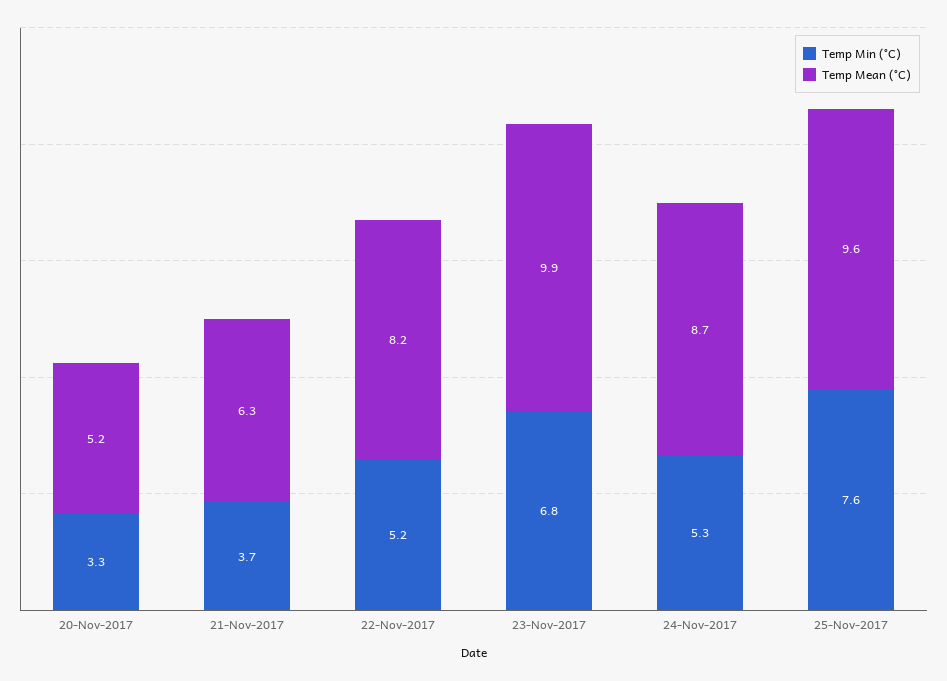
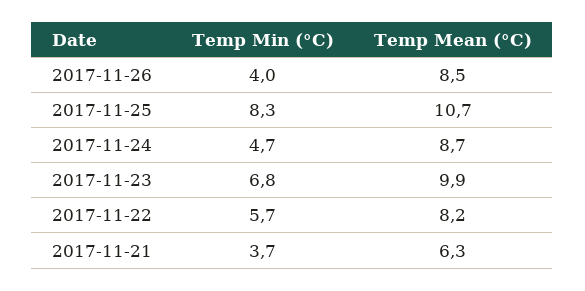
Temp Min (°C), 20-Nov-2017: 3.3 -> none
Temp Mean (°C), 20-Nov-2017: 5.2 -> none
Temp Min (°C), 22-Nov-2017: 5.2 -> 5.7
Temp Min (°C), 24-Nov-2017: 5.3 -> 4.7
Temp Min (°C), 25-Nov-2017: 7.6 -> 8.3
Temp Mean (°C), 25-Nov-2017: 9.6 -> 10.7
Temp Min (°C), 2017-11-26: none -> 4
Temp Mean (°C), 2017-11-26: none -> 8.5

